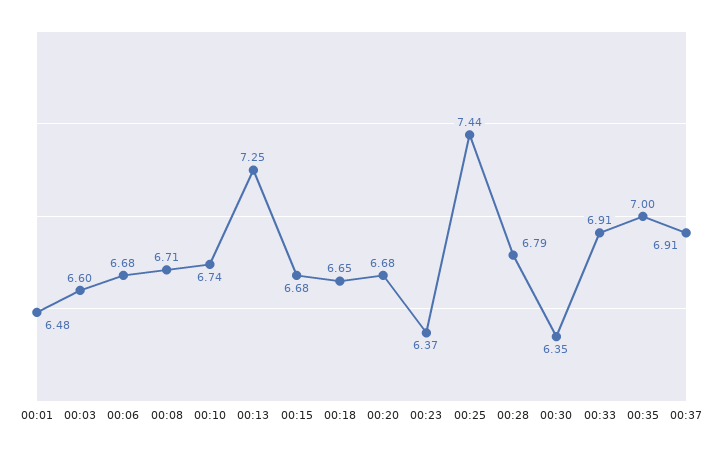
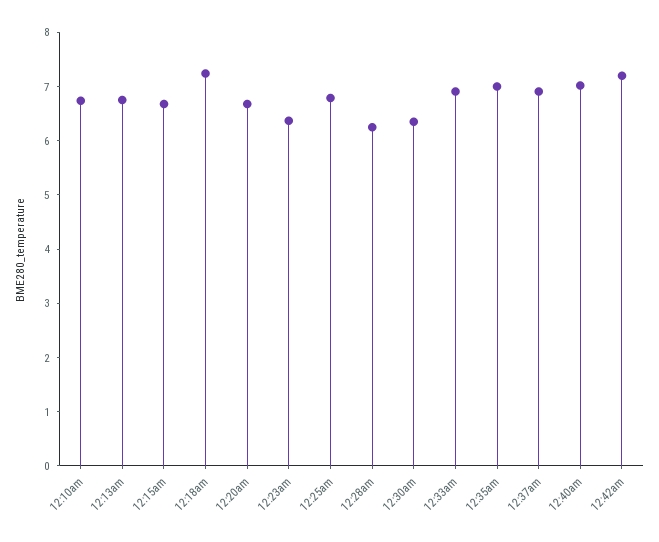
00:01: 6.48 -> none
00:03: 6.6 -> none
00:06: 6.68 -> none
00:08: 6.71 -> none
00:13: 7.25 -> 6.8
00:18: 6.65 -> 7.2
00:25: 7.44 -> 6.8
00:28: 6.79 -> 6.2
12:40am: none -> 7
12:42am: none -> 7.2

